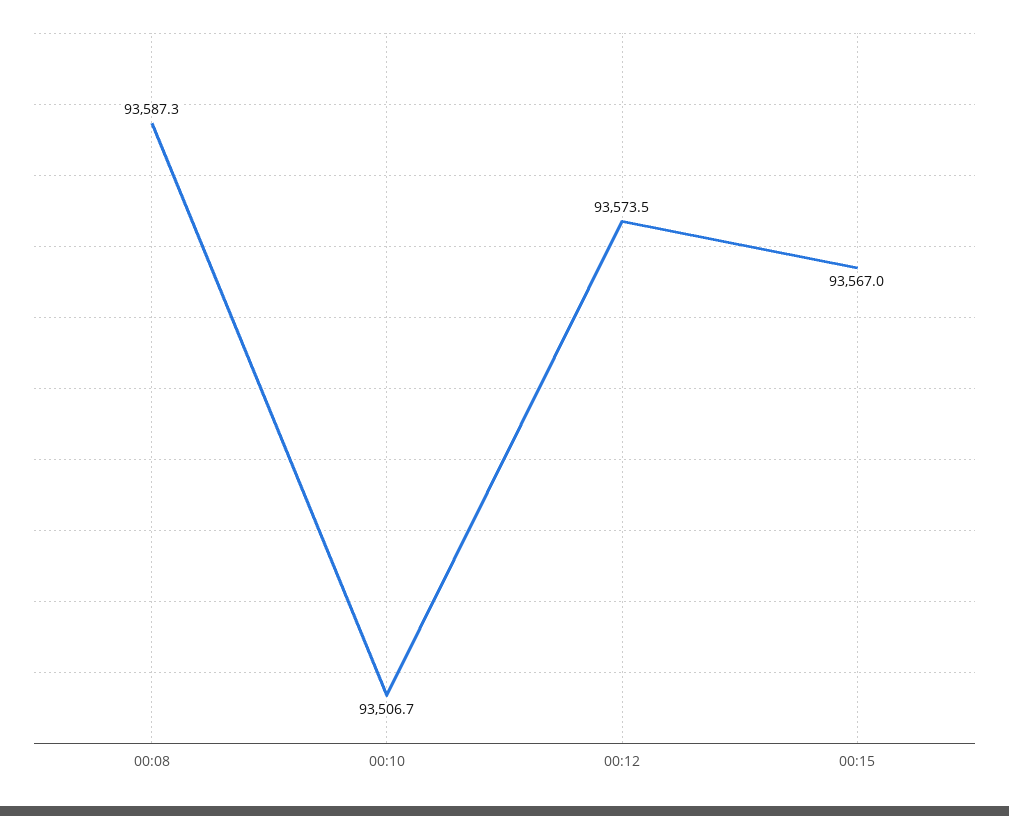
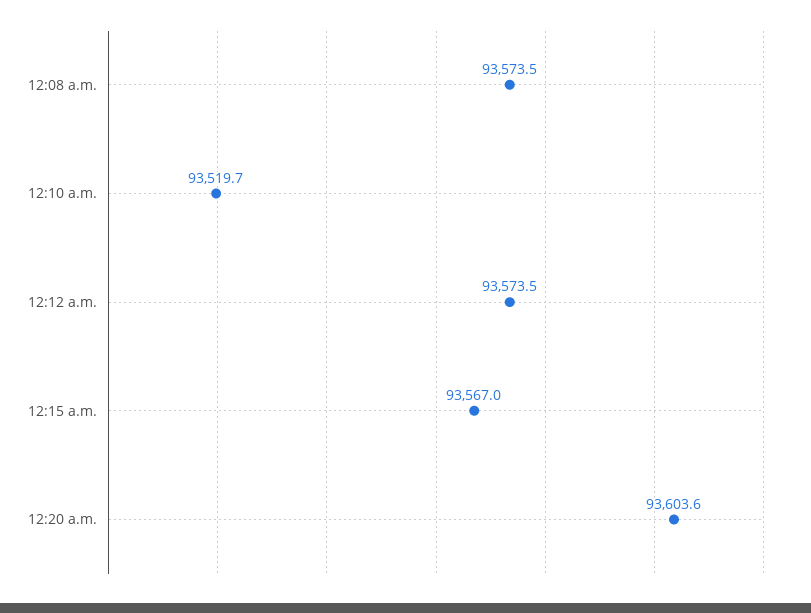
00:08: 93587.3 -> 93573.5
00:10: 93506.7 -> 93519.7
12:20 a.m.: none -> 93603.6

